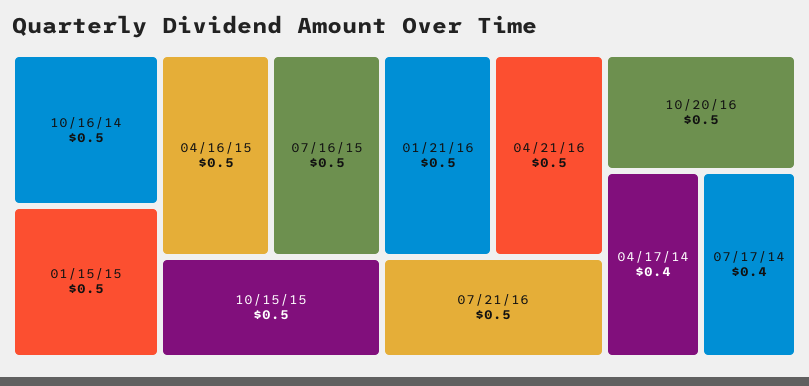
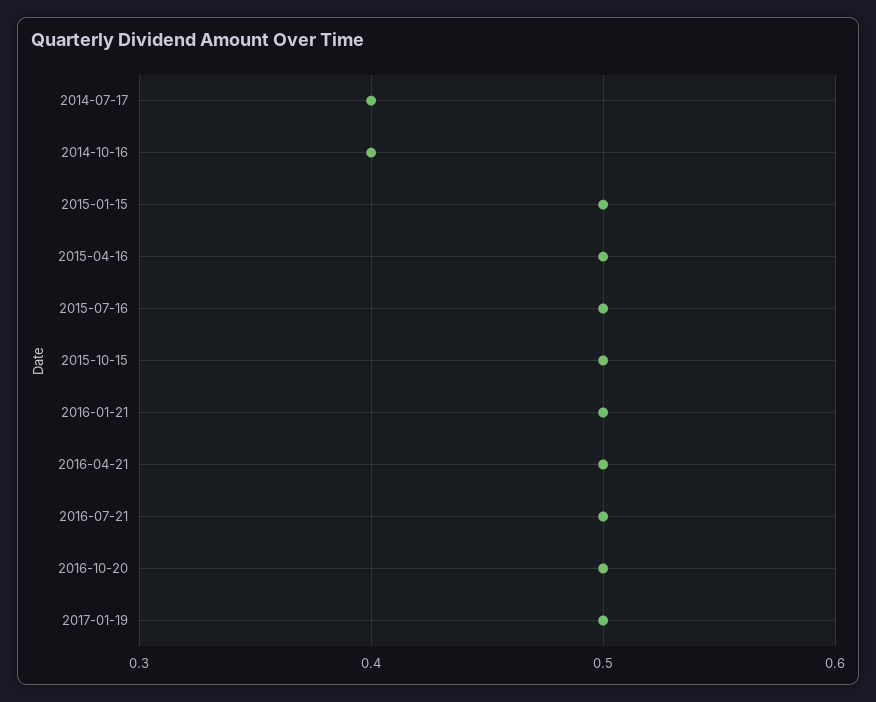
10/16/14: 0.5 -> 0.4
04/17/14: 0.4 -> none
2017-01-19: none -> 0.5

